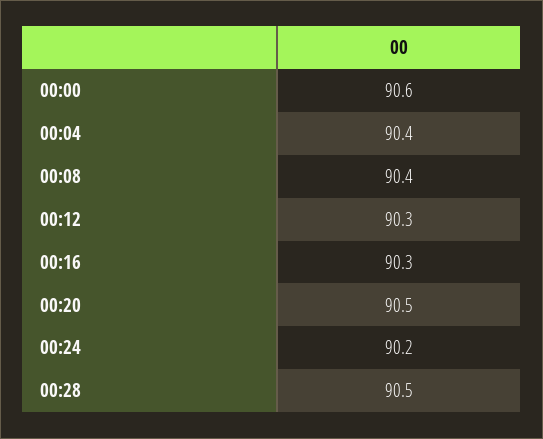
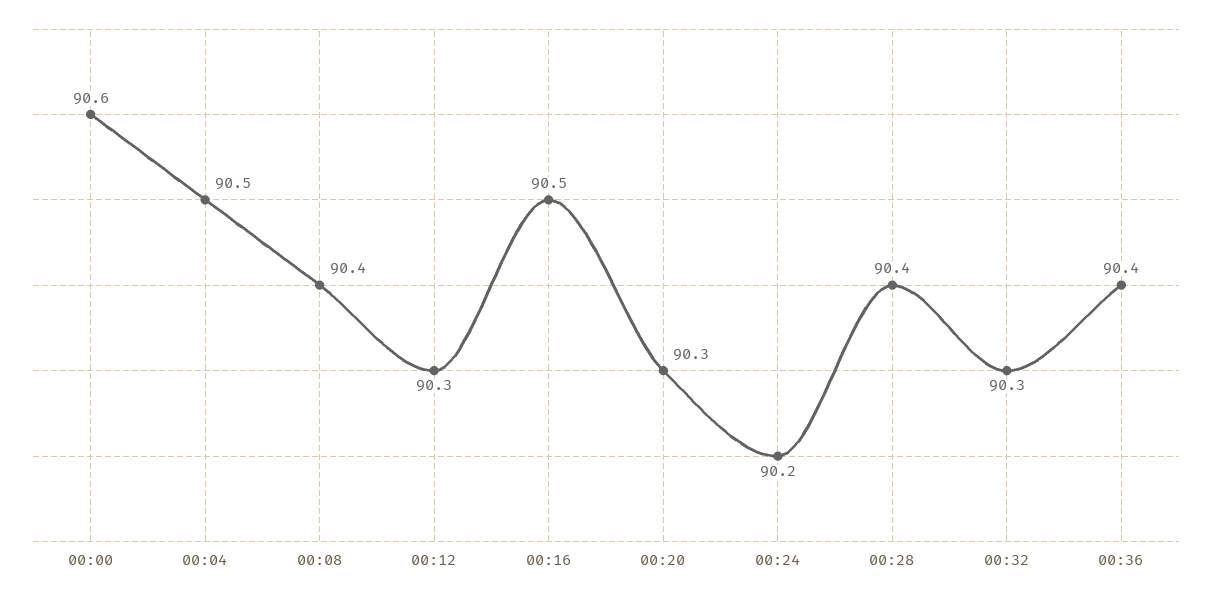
00:04: 90.4 -> 90.5
00:16: 90.3 -> 90.5
00:20: 90.5 -> 90.3
00:28: 90.5 -> 90.4
00:32: none -> 90.3
00:36: none -> 90.4

